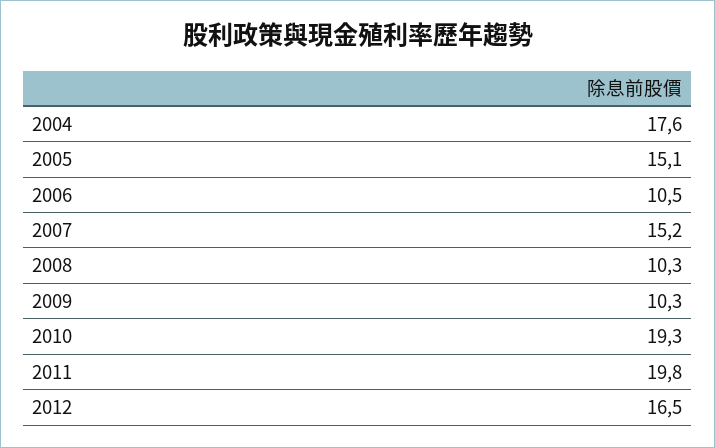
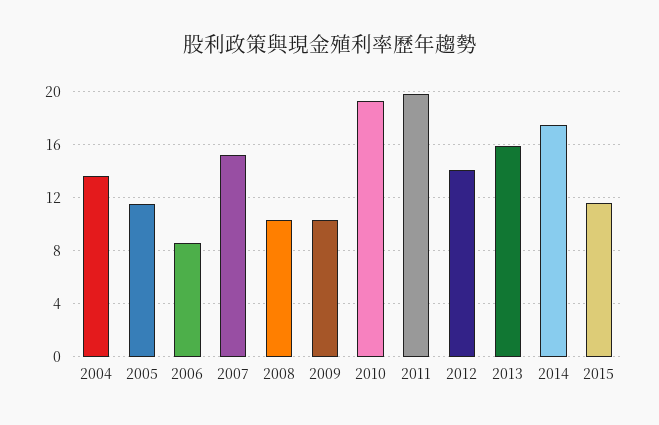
2004: 17.6 -> 13.5
2005: 15.1 -> 11.5
2006: 10.5 -> 8.5
2012: 16.5 -> 14
2013: none -> 16
2014: none -> 17.5
2015: none -> 11.5

